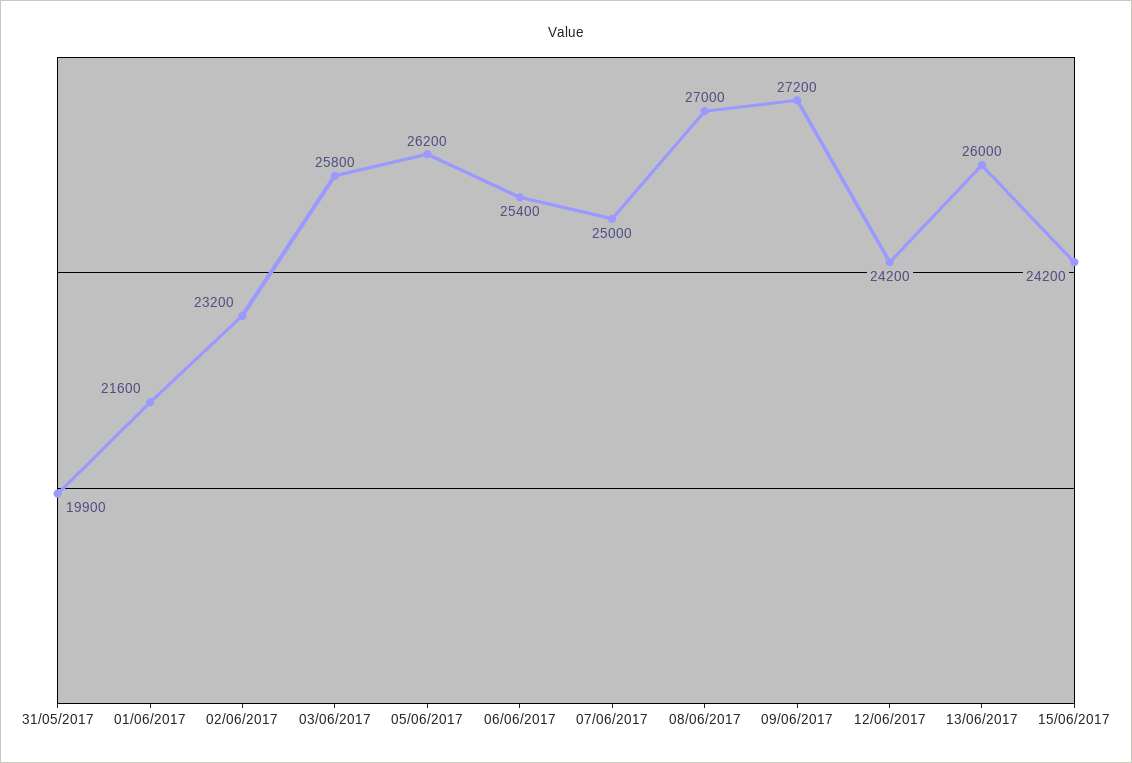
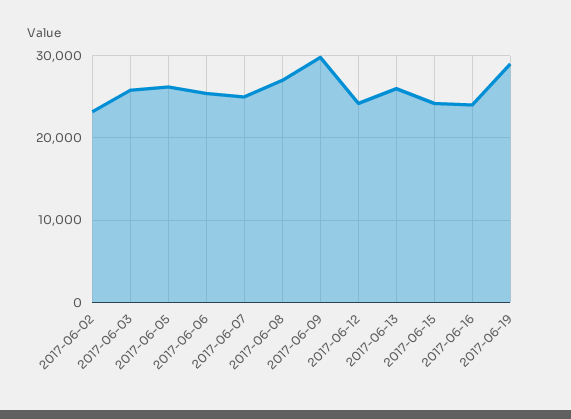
31/05/2017: 19900 -> none
01/06/2017: 21600 -> none
09/06/2017: 27200 -> 30000
2017-06-16: none -> 24000
2017-06-19: none -> 29000

